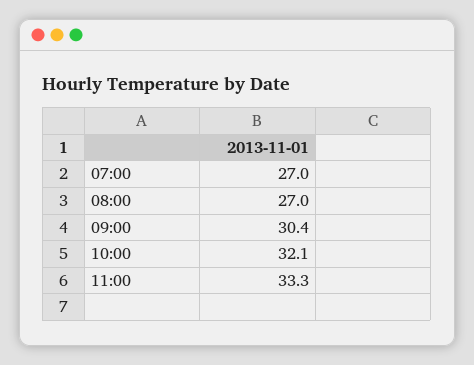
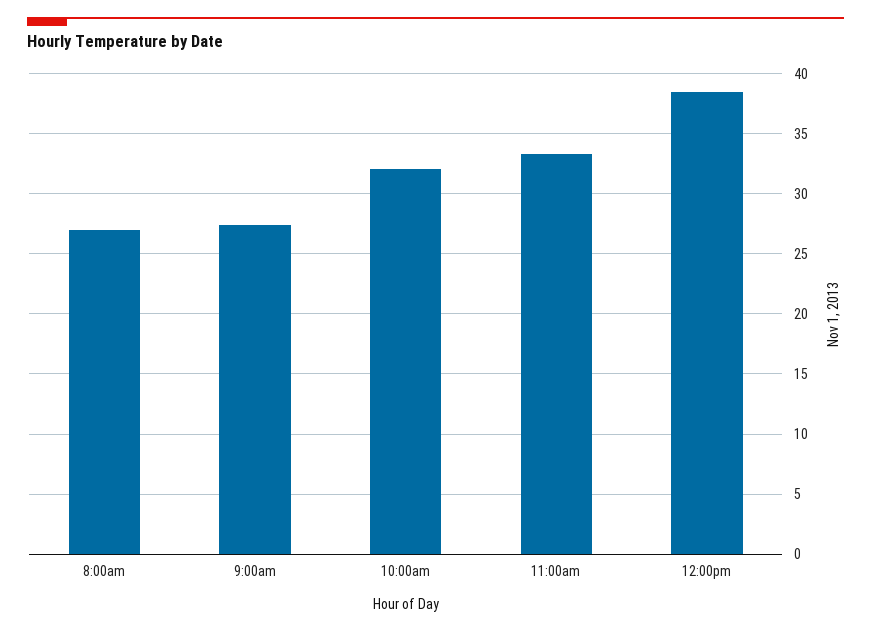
07:00: 27 -> none
09:00: 30.4 -> 27.5
12:00pm: none -> 38.5

